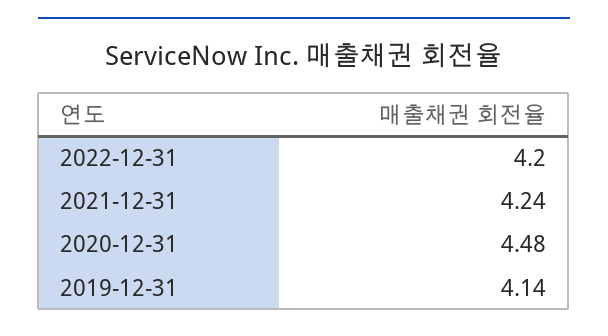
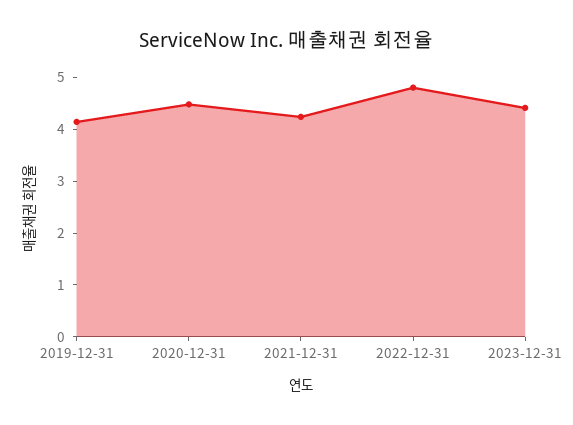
2022-12-31: 4.2 -> 4.8
2023-12-31: none -> 4.4

